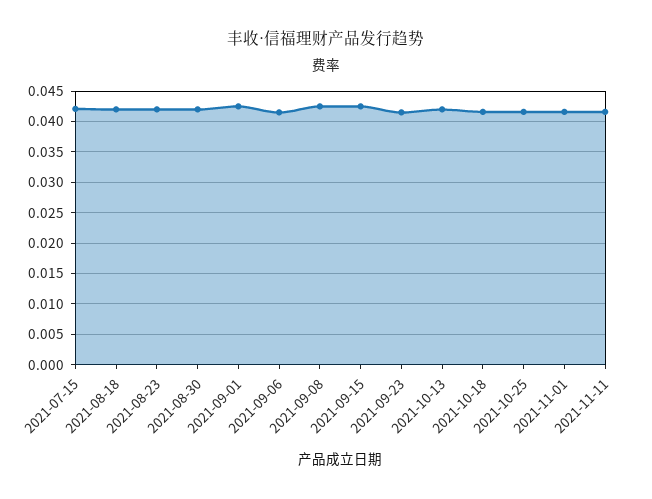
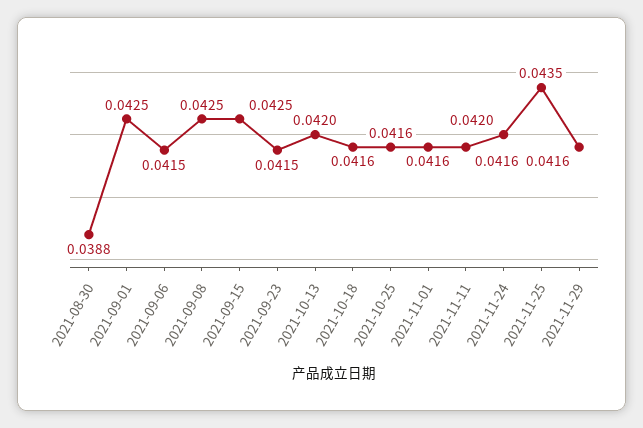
2021-07-15: 0.042 -> none
2021-08-18: 0.042 -> none
2021-08-23: 0.042 -> none
2021-08-30: 0.042 -> 0.0388
2021-11-24: none -> 0.042
2021-11-25: none -> 0.0435
2021-11-29: none -> 0.0416

